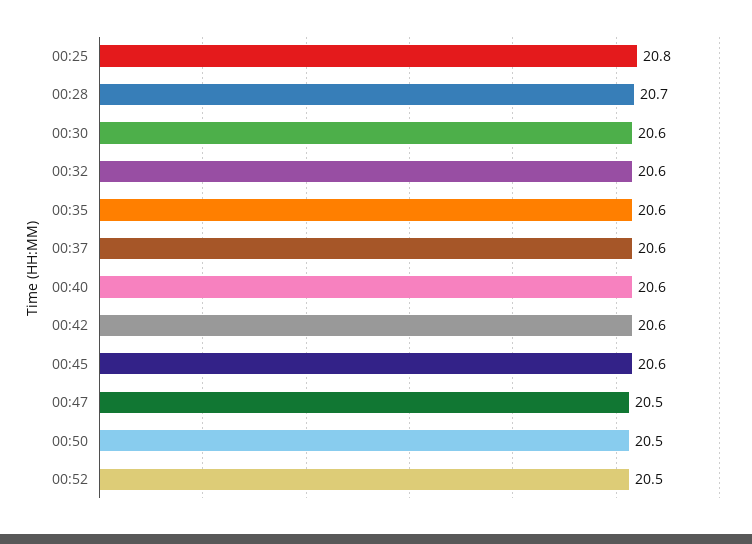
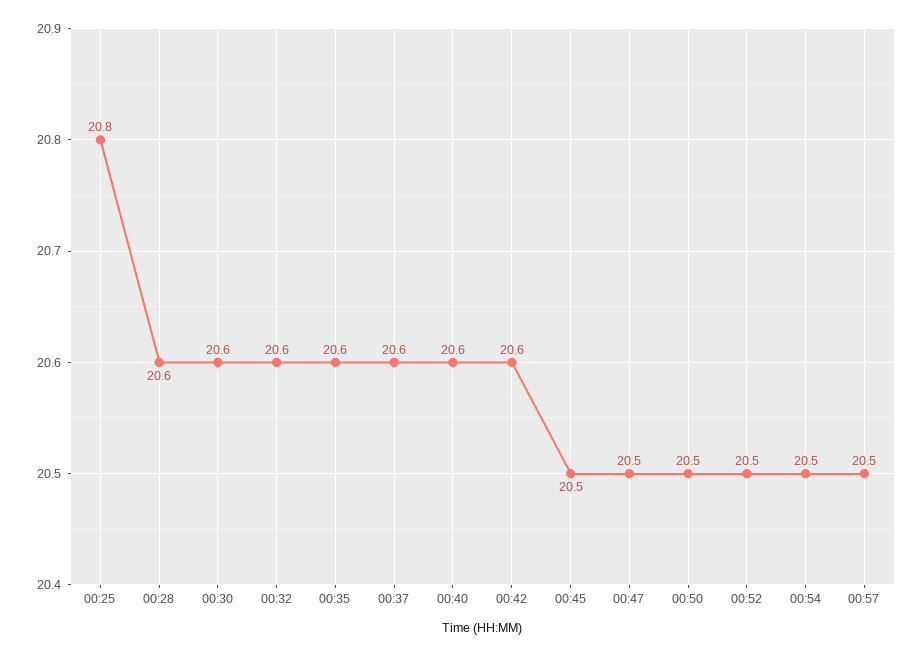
00:28: 20.7 -> 20.6
00:45: 20.6 -> 20.5
00:54: none -> 20.5
00:57: none -> 20.5

